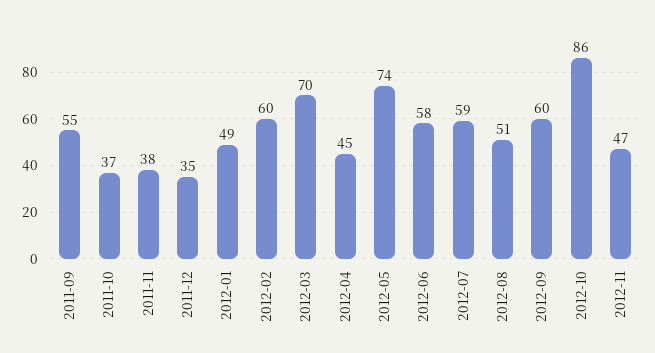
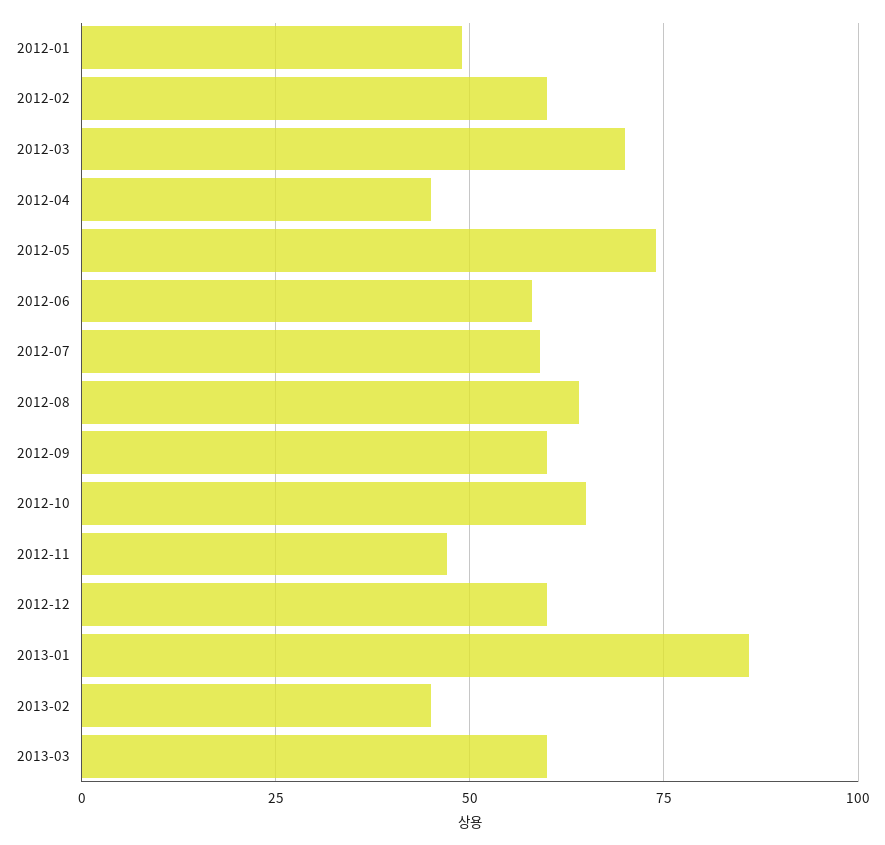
2011-09: 55 -> none
2011-10: 37 -> none
2011-11: 38 -> none
2011-12: 35 -> none
2012-08: 51 -> 65
2012-10: 86 -> 65
2012-12: none -> 60
2013-01: none -> 85
2013-02: none -> 45
2013-03: none -> 60

